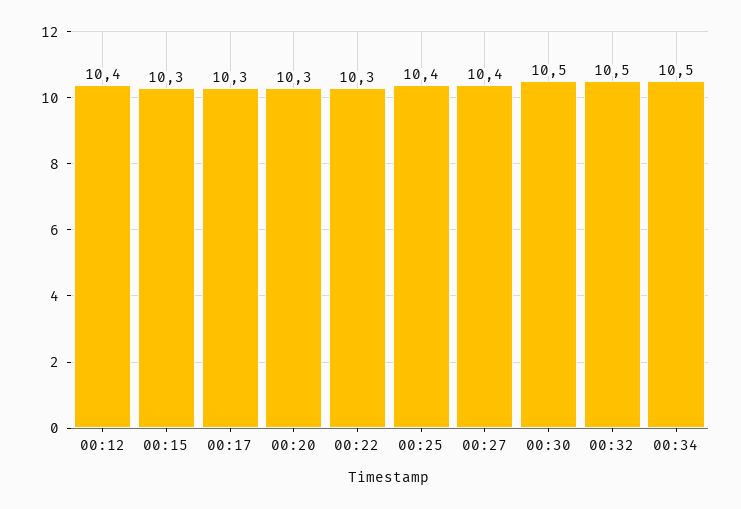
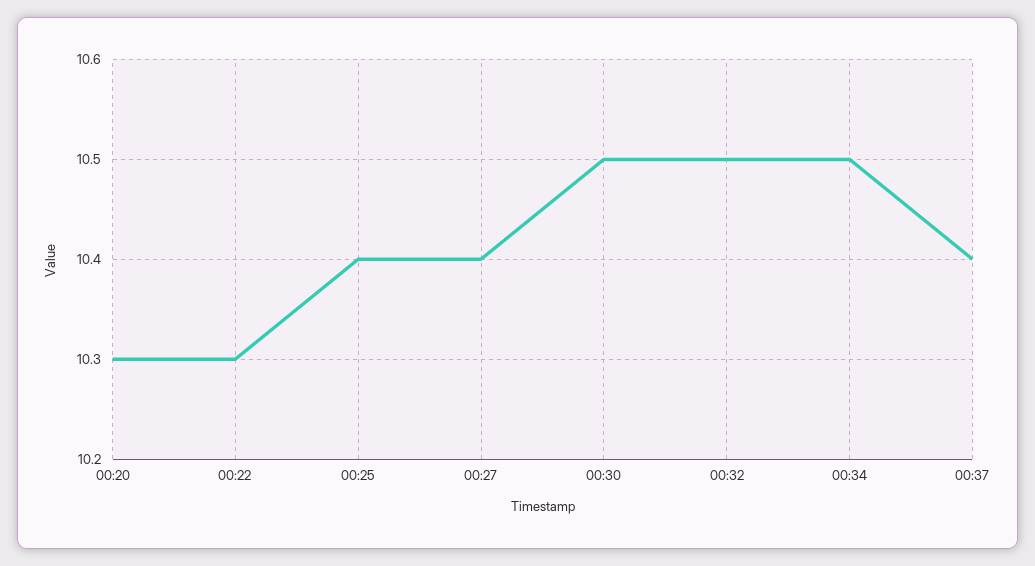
00:12: 10.4 -> none
00:15: 10.3 -> none
00:17: 10.3 -> none
00:37: none -> 10.4

